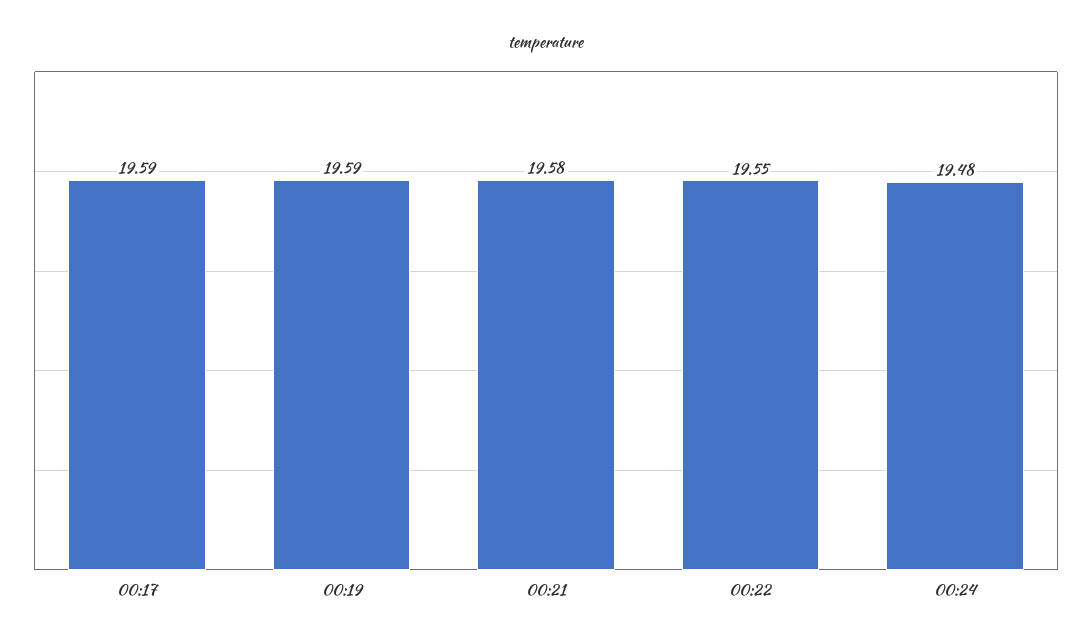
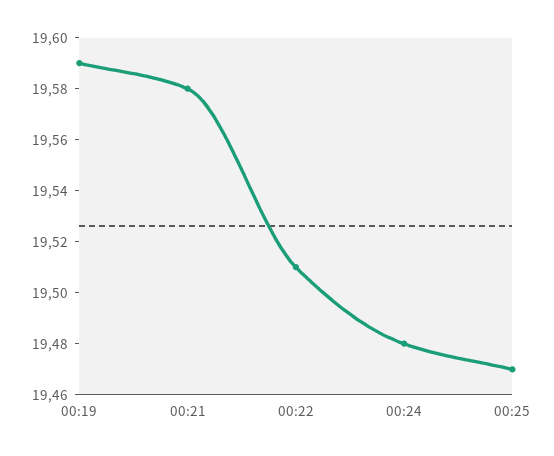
00:17: 19.59 -> none
00:22: 19.55 -> 19.51
00:25: none -> 19.47

